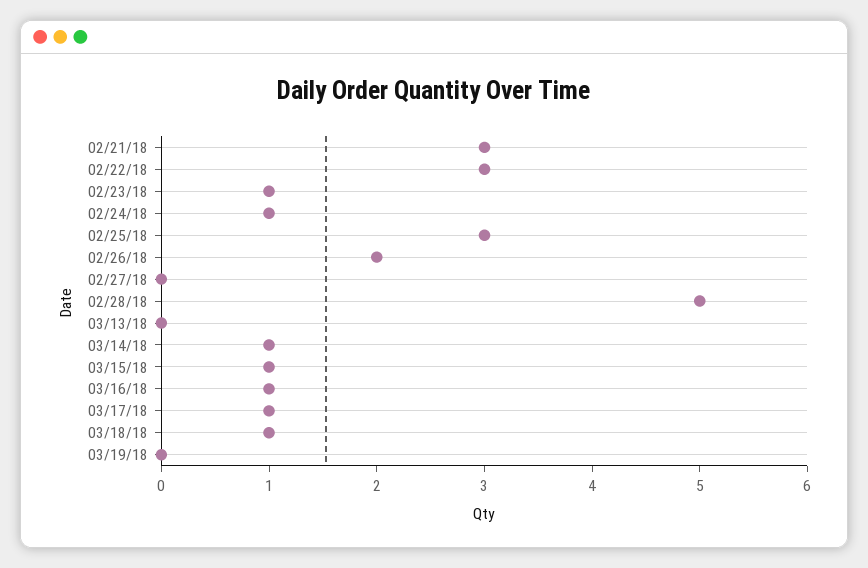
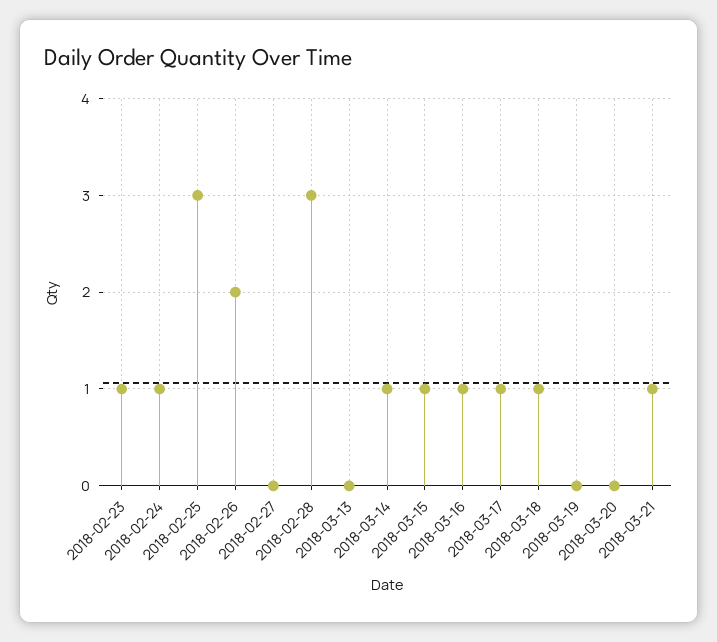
02/21/18: 3 -> none
02/22/18: 3 -> none
02/28/18: 5 -> 3
2018-03-20: none -> 0
2018-03-21: none -> 1

